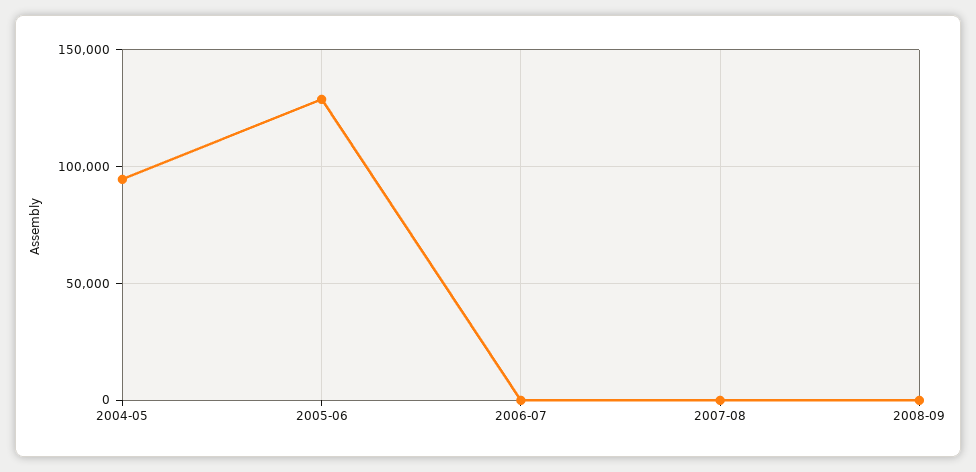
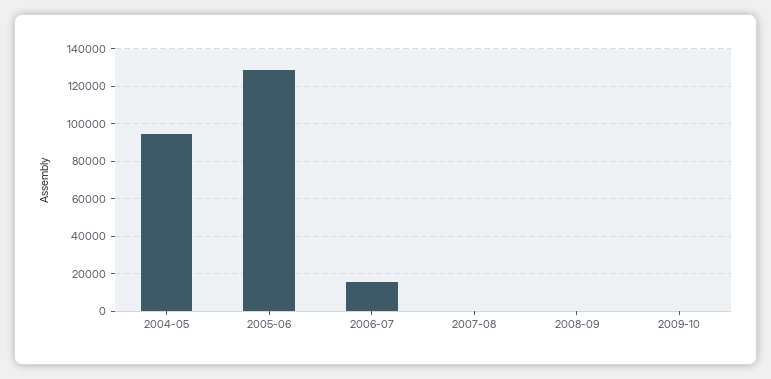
2006-07: 0 -> 15000
2009-10: none -> 0

